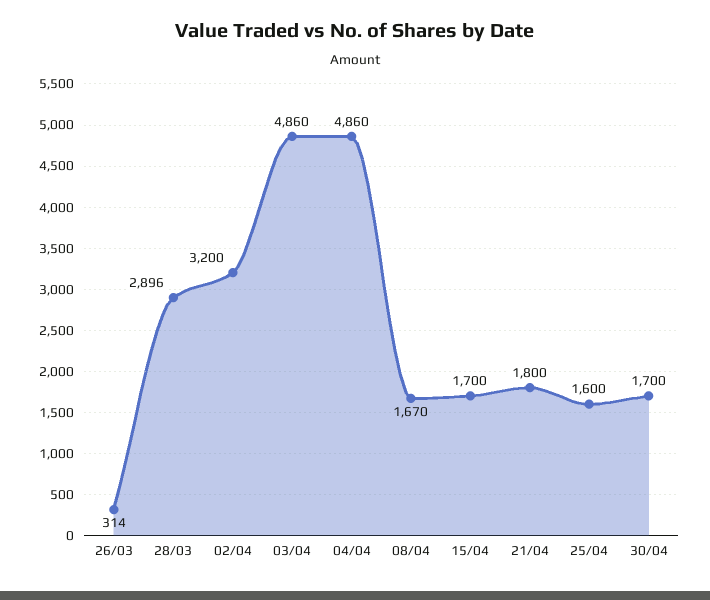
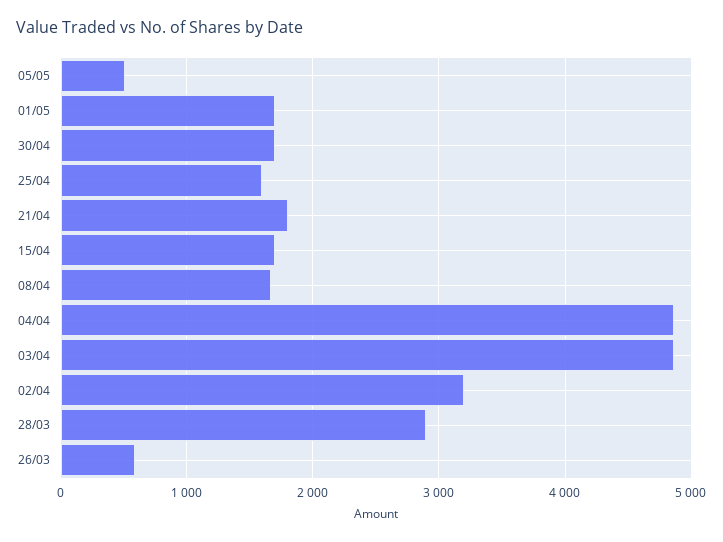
26/03: 314 -> 600
05/05: none -> 500
01/05: none -> 1700

